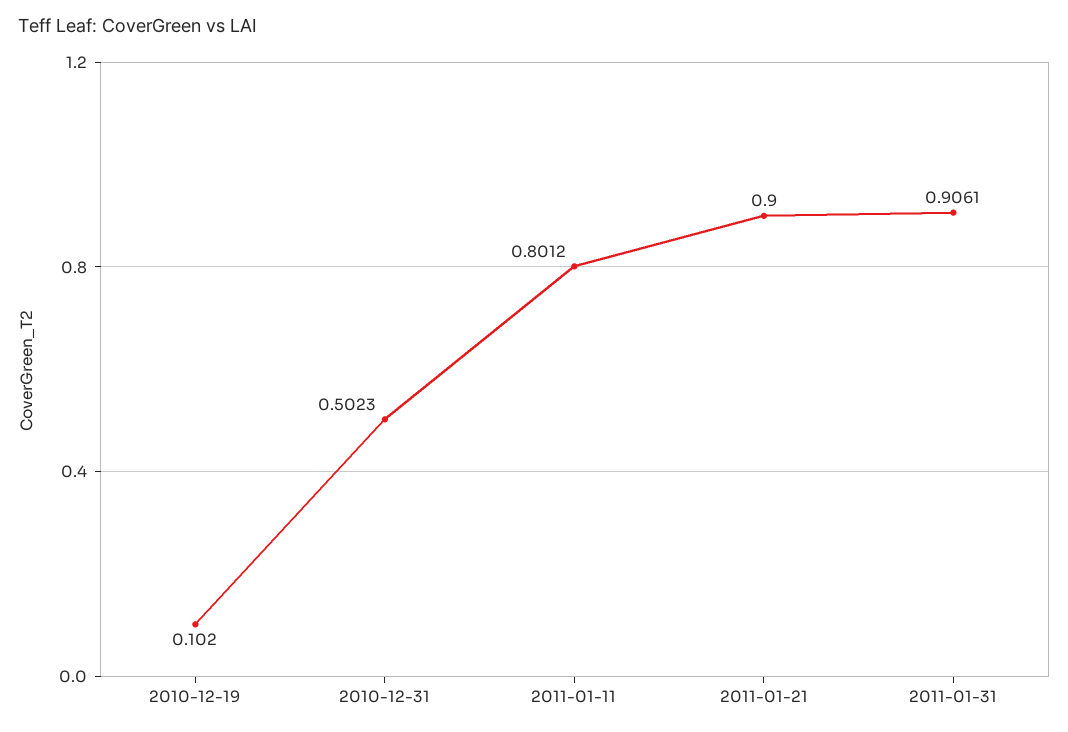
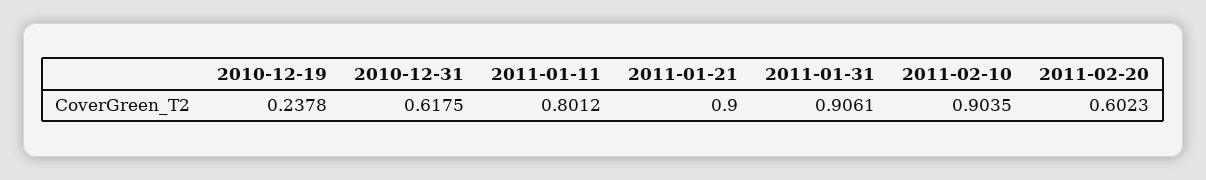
2010-12-19: 0.102 -> 0.2378
2010-12-31: 0.5023 -> 0.6175
2011-02-10: none -> 0.9035
2011-02-20: none -> 0.6023

